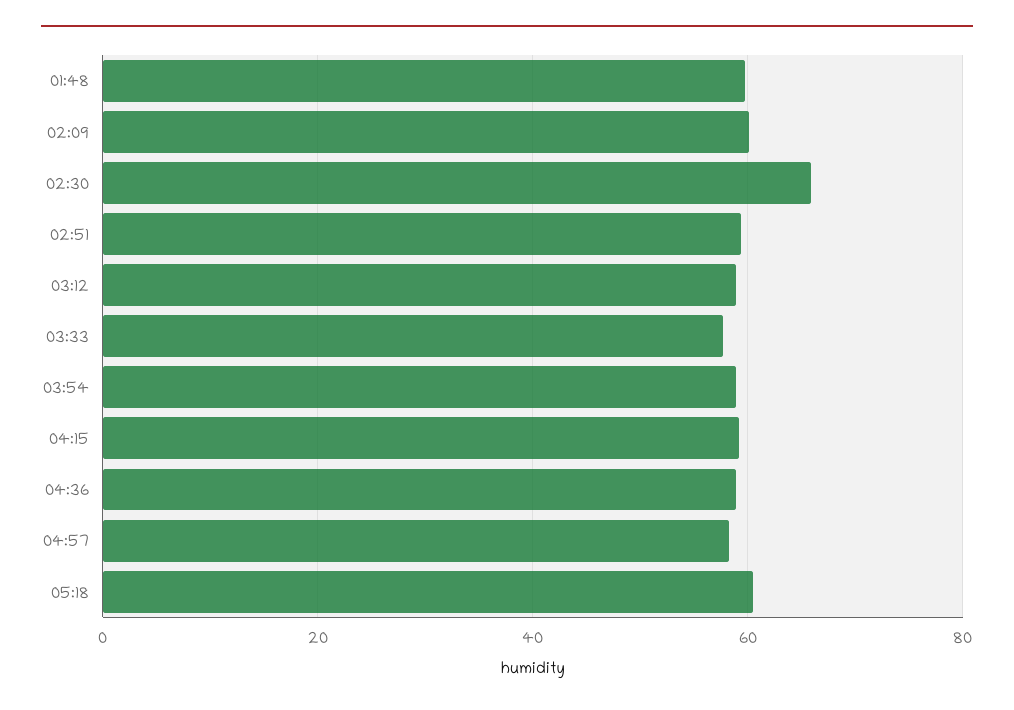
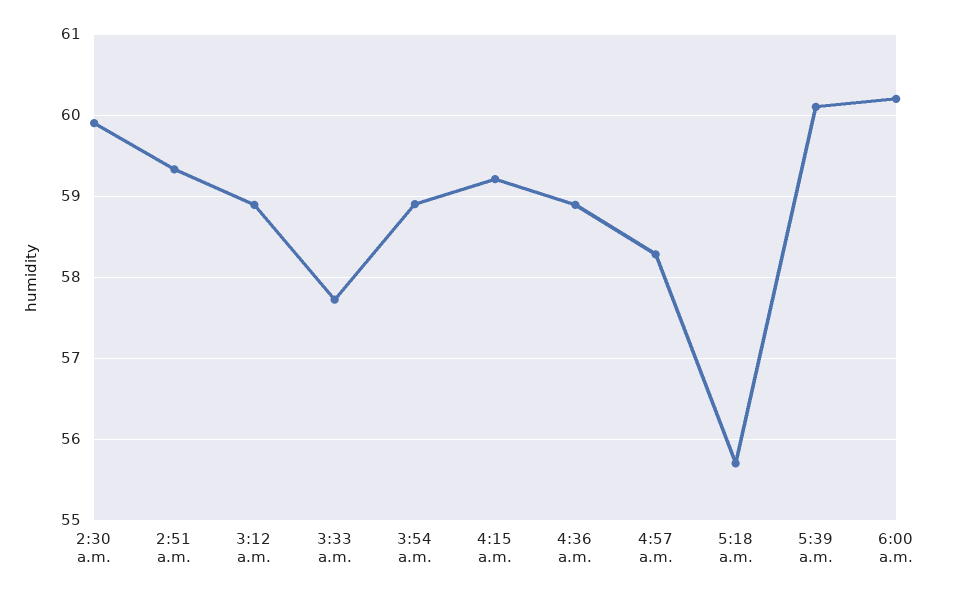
01:48: 60 -> none
02:09: 60 -> none
02:30: 66 -> 59.9
05:18: 60 -> 55.7
5:39 a.m.: none -> 60.1
6:00 a.m.: none -> 60.2

